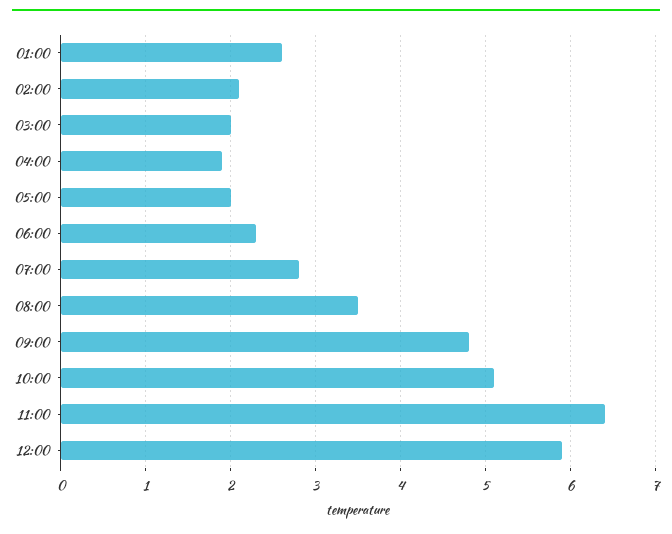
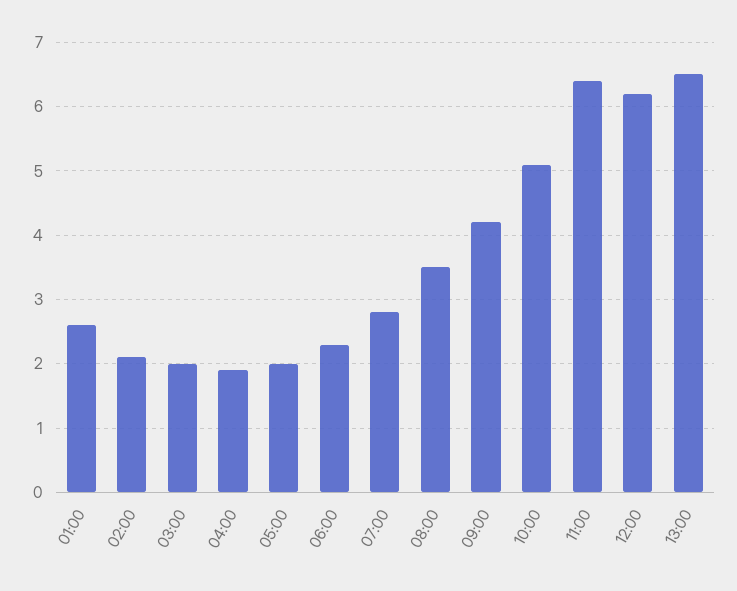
09:00: 4.8 -> 4.2
12:00: 5.9 -> 6.2
13:00: none -> 6.5

